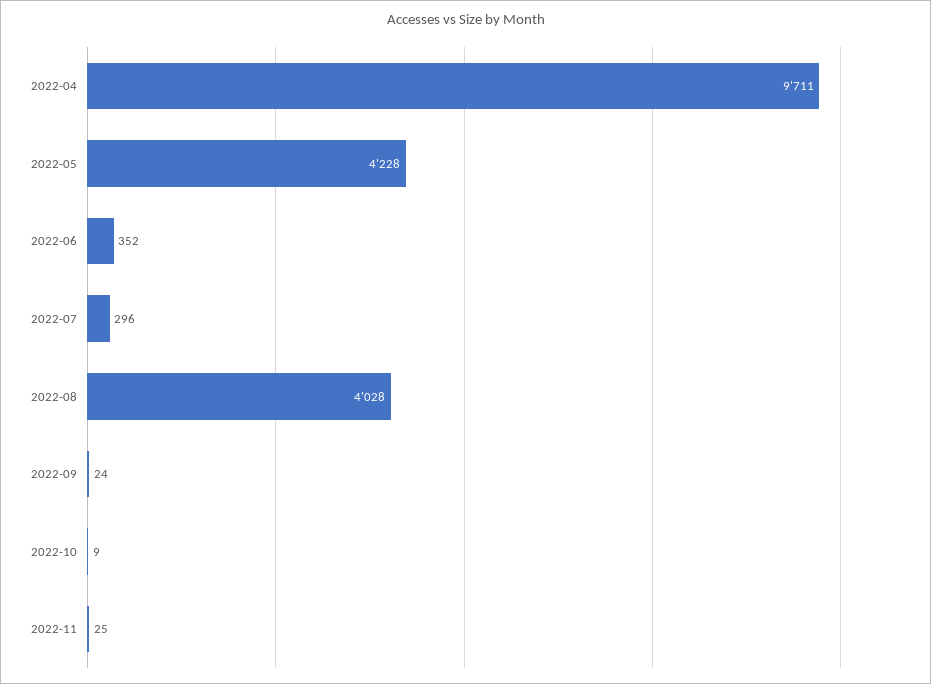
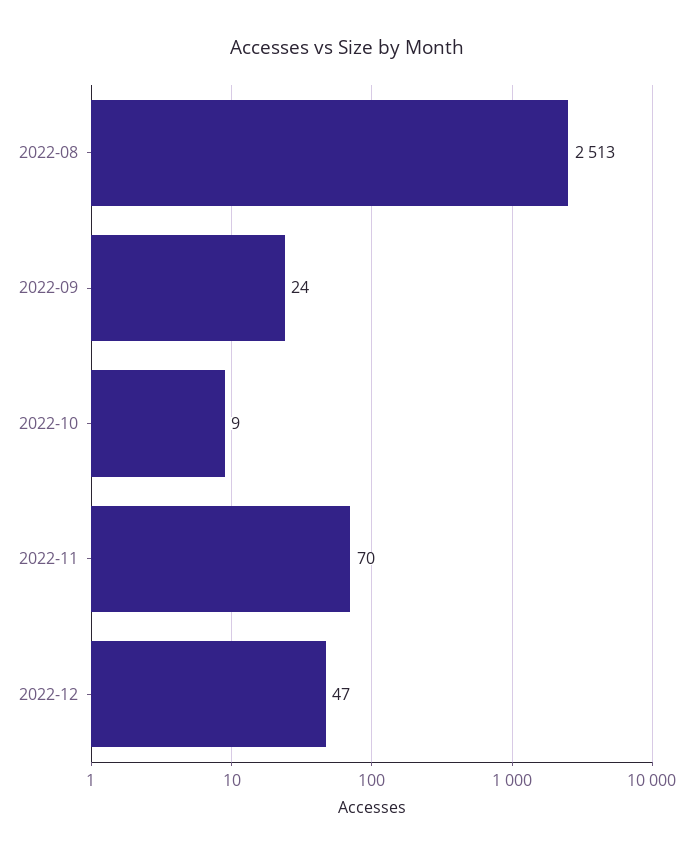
2022-04: 9711 -> none
2022-05: 4228 -> none
2022-06: 352 -> none
2022-07: 296 -> none
2022-08: 4028 -> 2513
2022-11: 25 -> 70
2022-12: none -> 47

